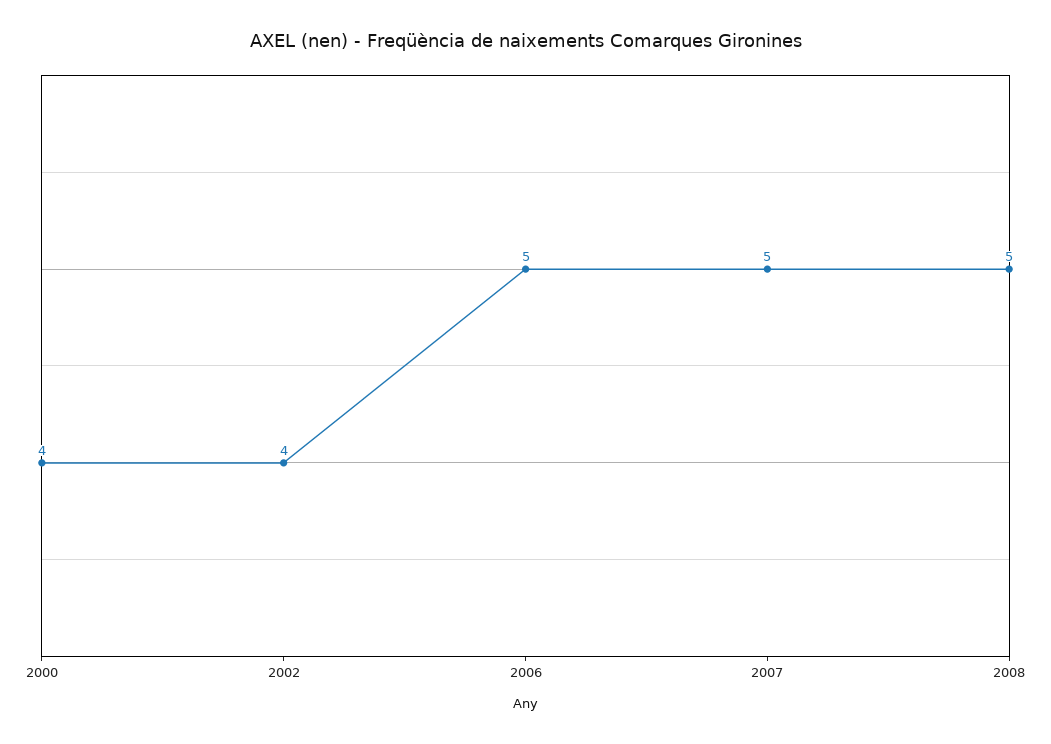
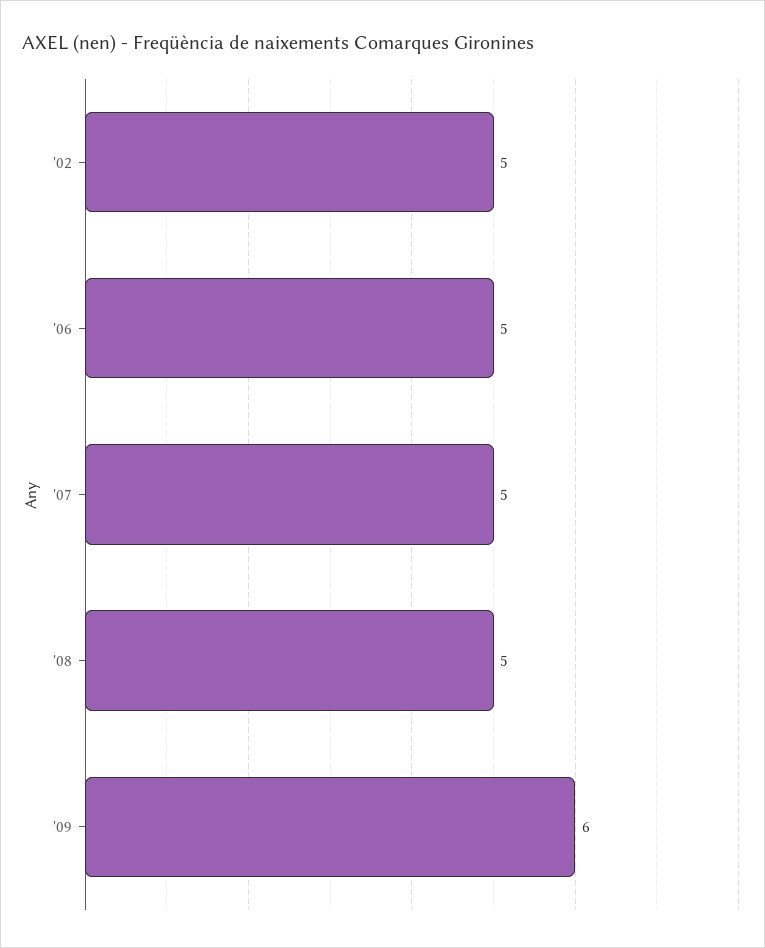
2000: 4 -> none
2002: 4 -> 5
'09: none -> 6

